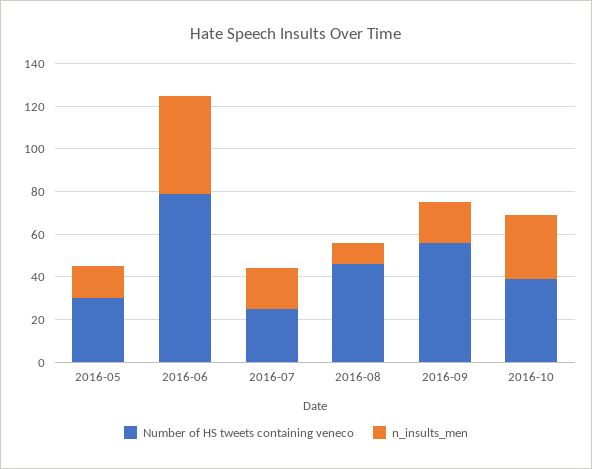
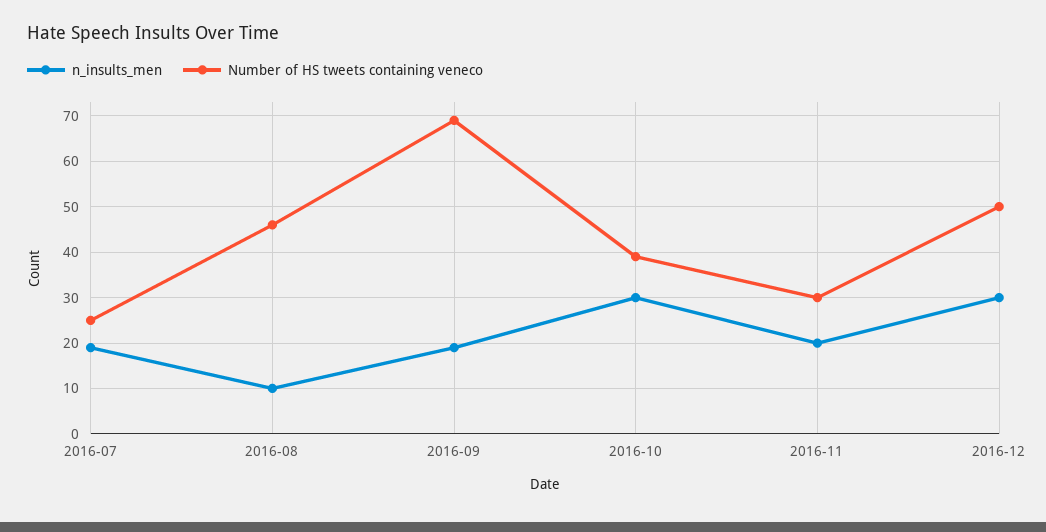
Number of HS tweets containing veneco, 2016-05: 30 -> none
n_insults_men, 2016-05: 15 -> none
Number of HS tweets containing veneco, 2016-06: 80 -> none
n_insults_men, 2016-06: 45 -> none
Number of HS tweets containing veneco, 2016-09: 55 -> 70
n_insults_men, 2016-11: none -> 20
Number of HS tweets containing veneco, 2016-11: none -> 30
n_insults_men, 2016-12: none -> 30
Number of HS tweets containing veneco, 2016-12: none -> 50

